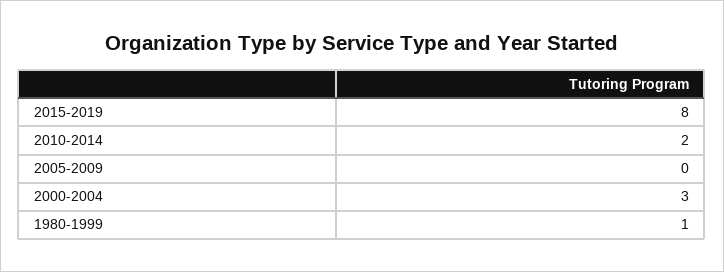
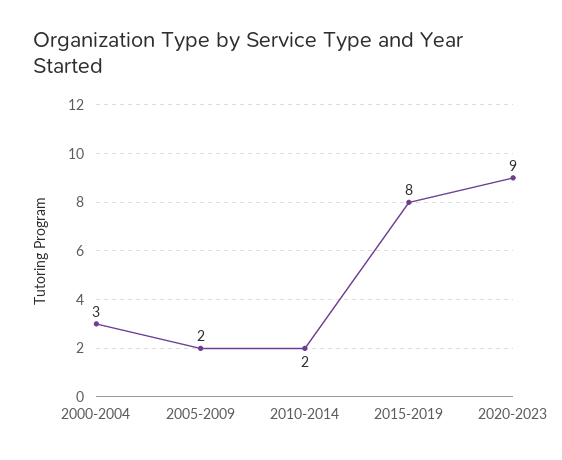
2005-2009: 0 -> 2
1980-1999: 1 -> none
2020-2023: none -> 9

